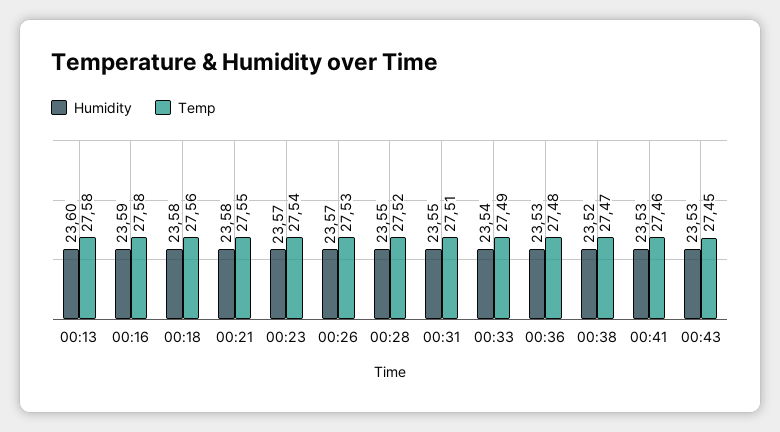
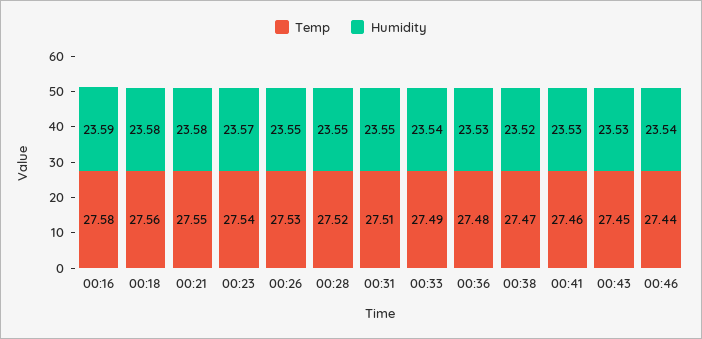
Humidity, 00:13: 23.6 -> none
Temp, 00:13: 27.58 -> none
Humidity, 00:26: 23.57 -> 23.55
Temp, 00:46: none -> 27.44
Humidity, 00:46: none -> 23.54

